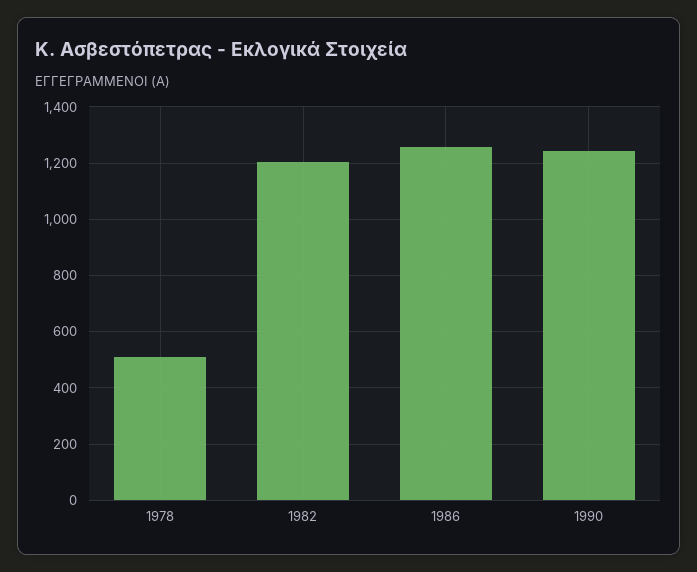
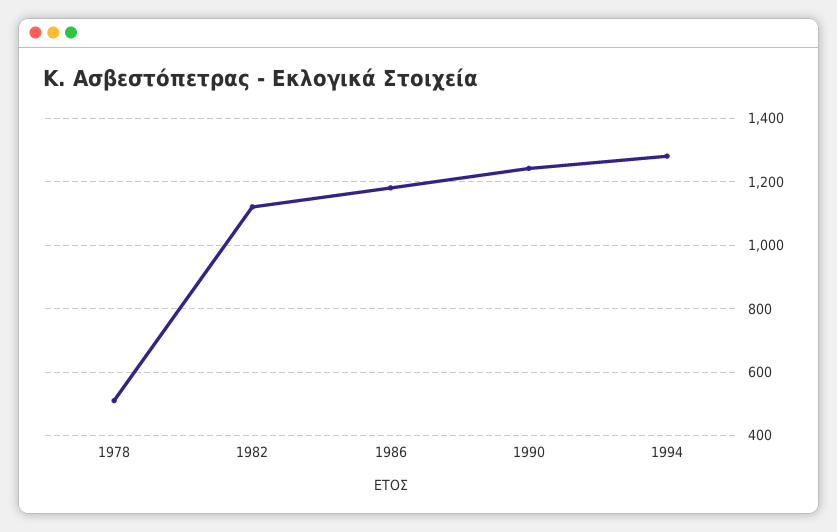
1982: 1200 -> 1120
1986: 1250 -> 1180
1994: none -> 1280

